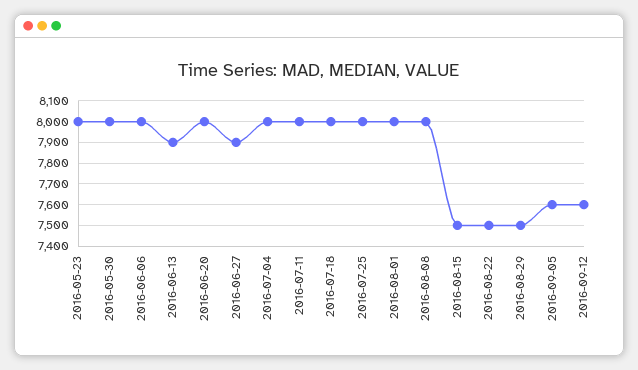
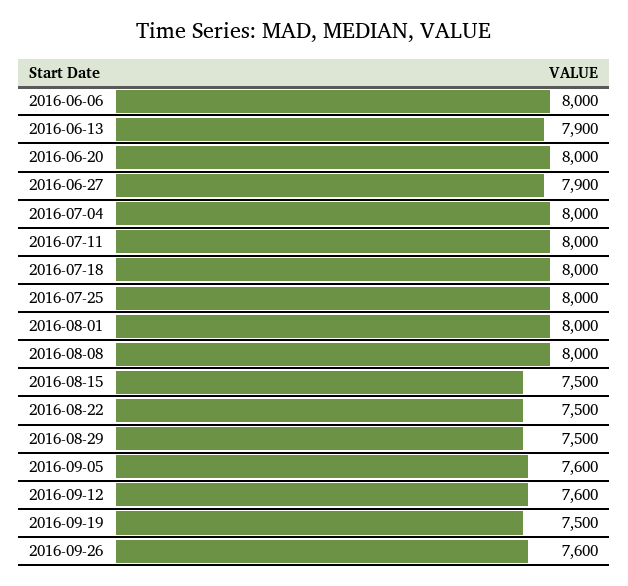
2016-05-23: 8000 -> none
2016-05-30: 8000 -> none
2016-09-19: none -> 7500
2016-09-26: none -> 7600

